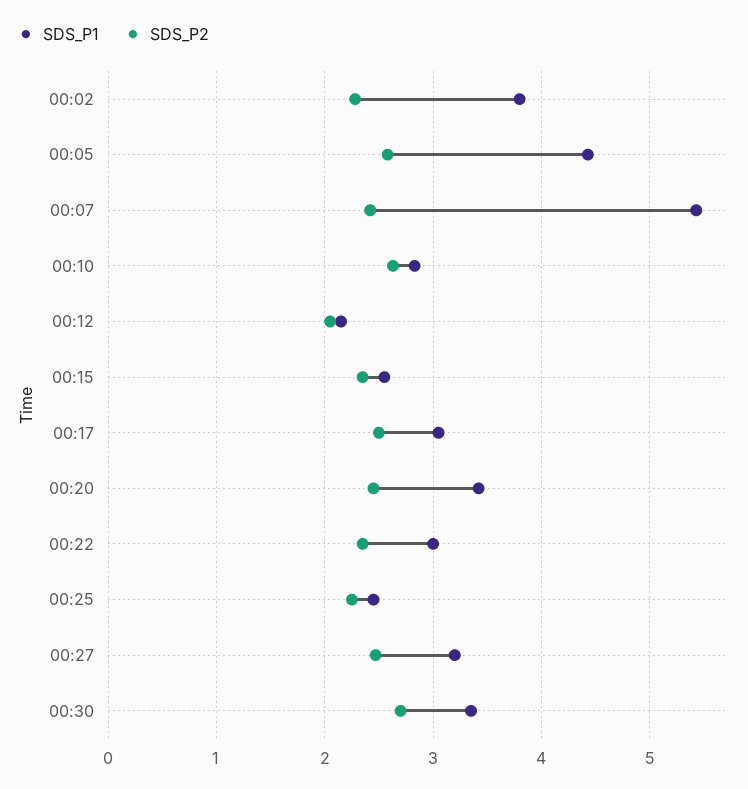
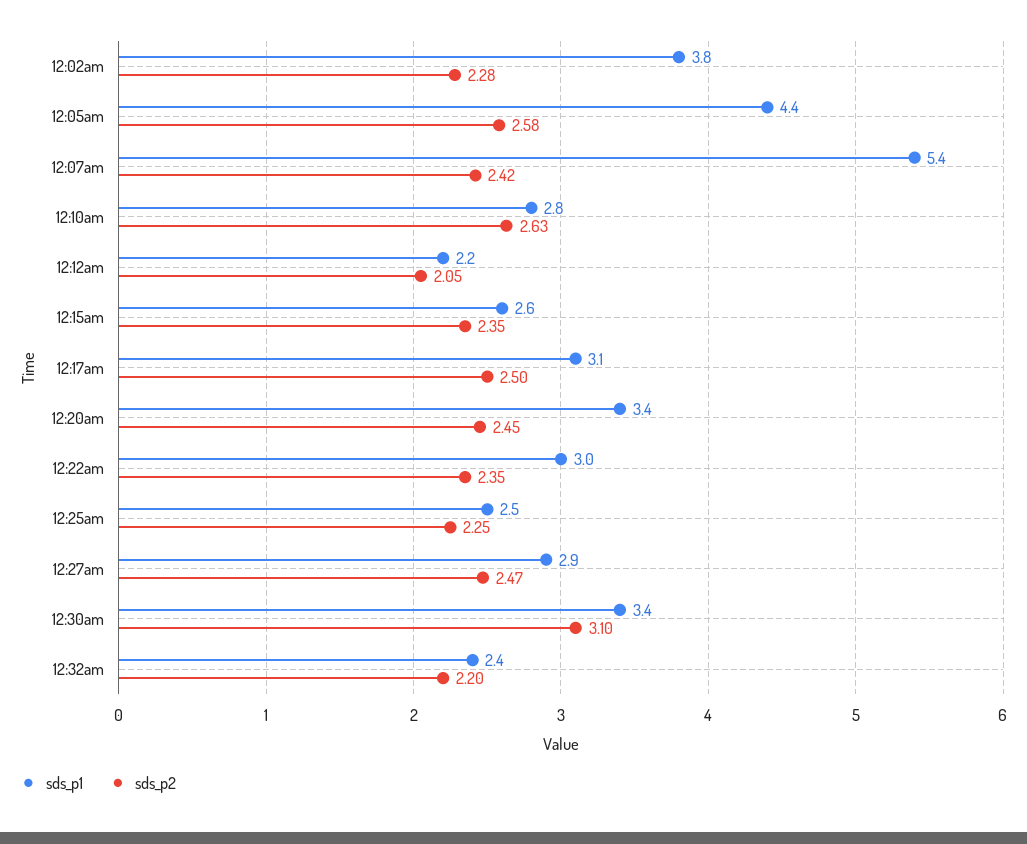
SDS_P1, 00:27: 3.2 -> 2.9
SDS_P2, 00:30: 2.7 -> 3.1
SDS_P1, 12:32am: none -> 2.4
SDS_P2, 12:32am: none -> 2.2

